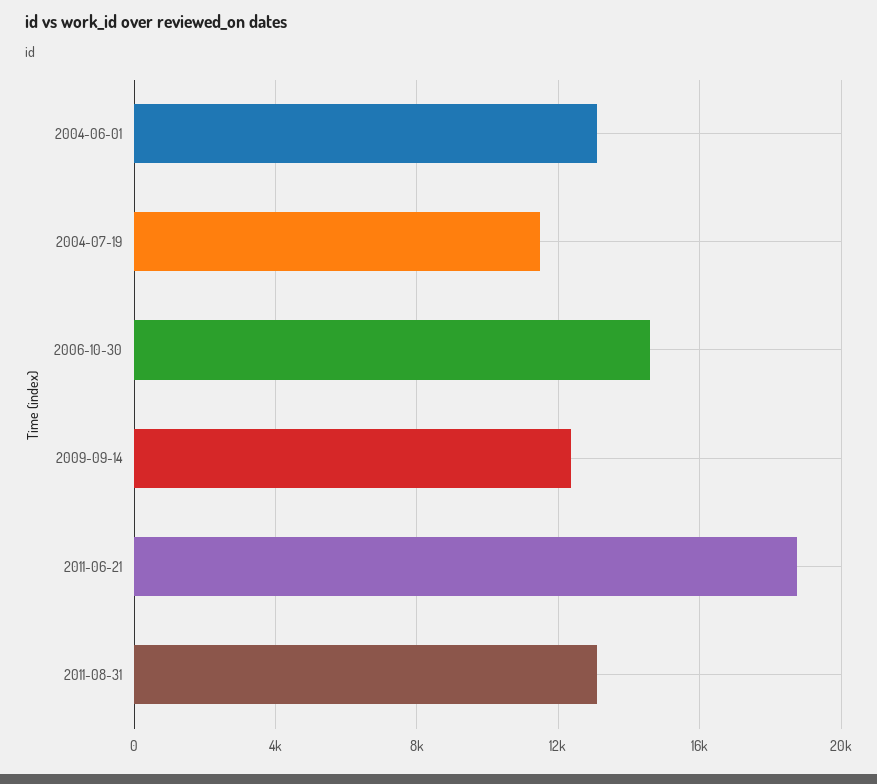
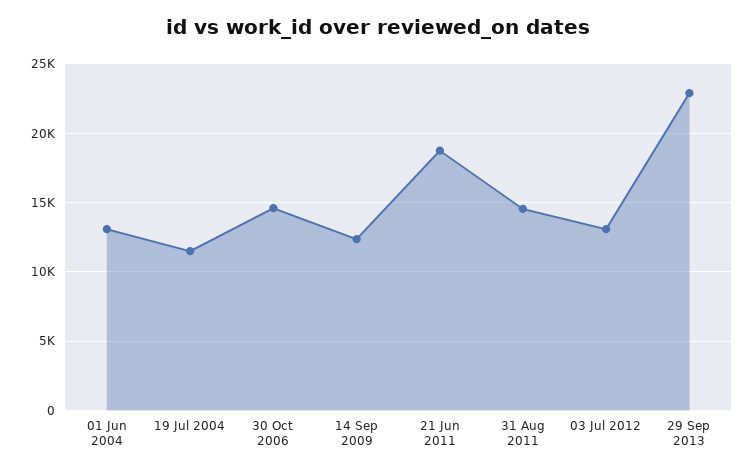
2011-08-31: 13000 -> 14500
03 Jul 2012: none -> 13000
29 Sep 2013: none -> 23000

